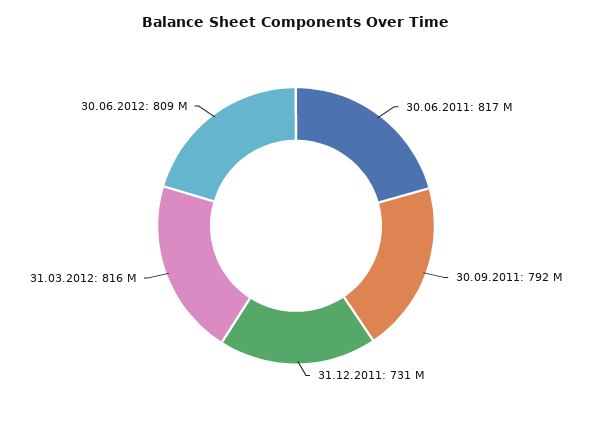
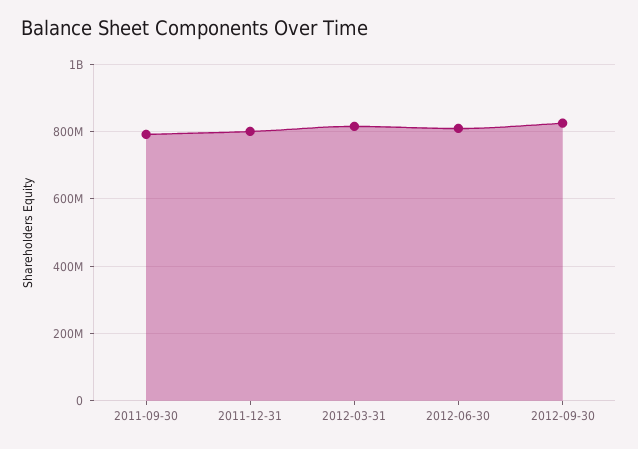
30.06.2011: 817000000 -> none
31.12.2011: 731000000 -> 800000000
2012-09-30: none -> 820000000

